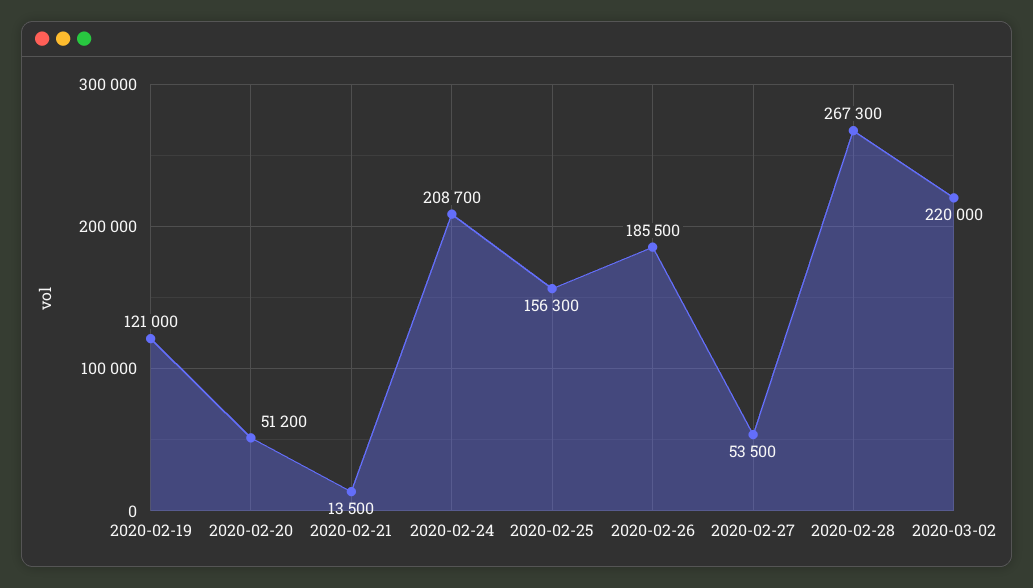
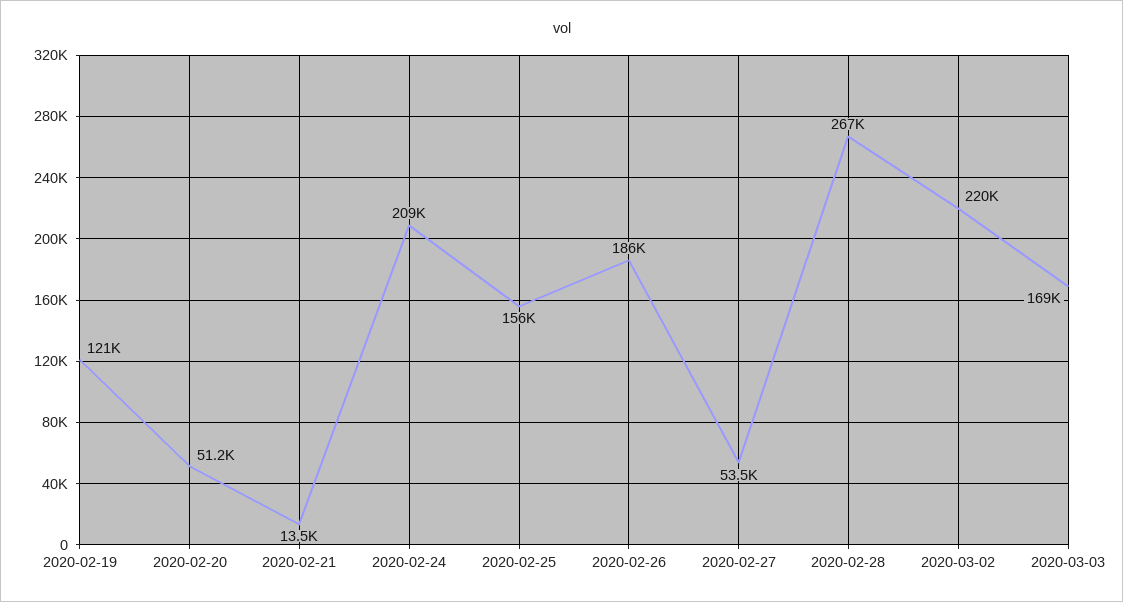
2020-03-03: none -> 169000

